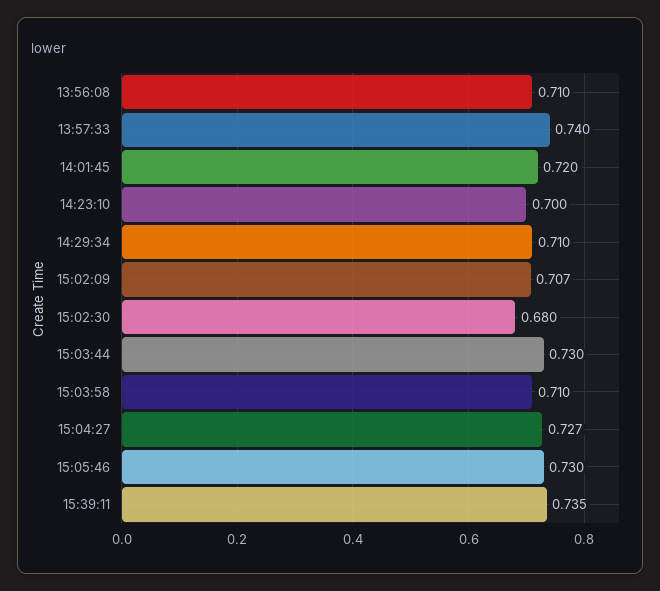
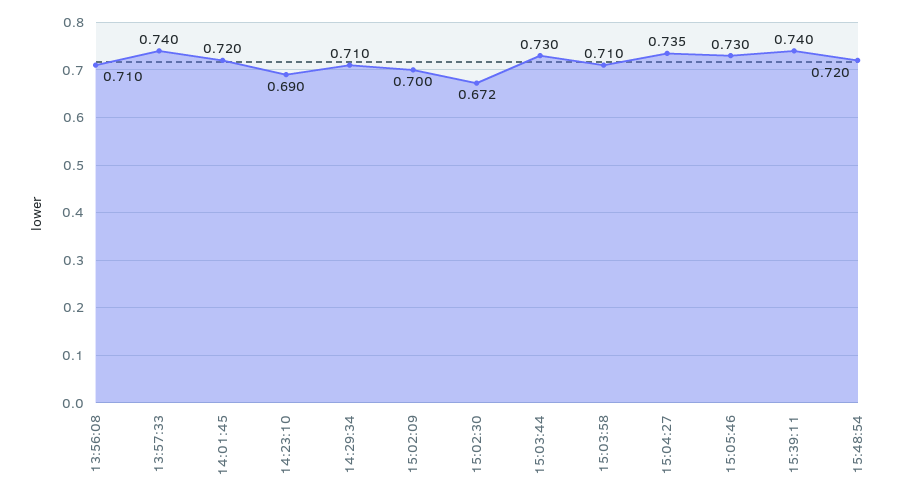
14:23:10: 0.7 -> 0.69
15:02:09: 0.707 -> 0.7
15:02:30: 0.68 -> 0.672
15:04:27: 0.727 -> 0.735
15:39:11: 0.735 -> 0.74
15:48:54: none -> 0.72

